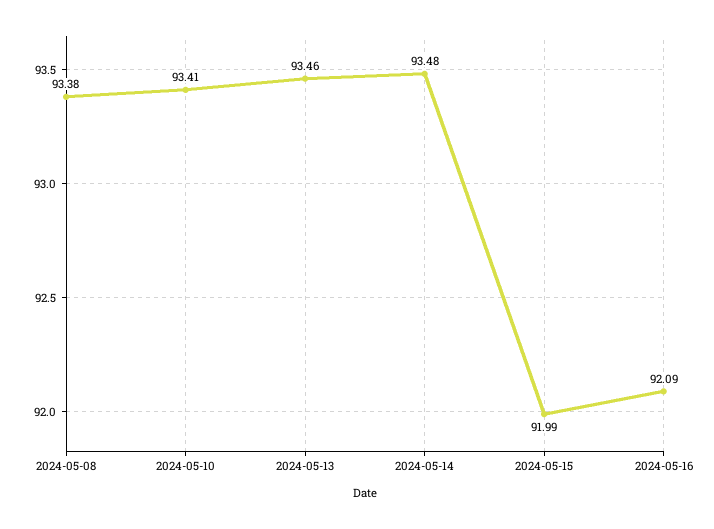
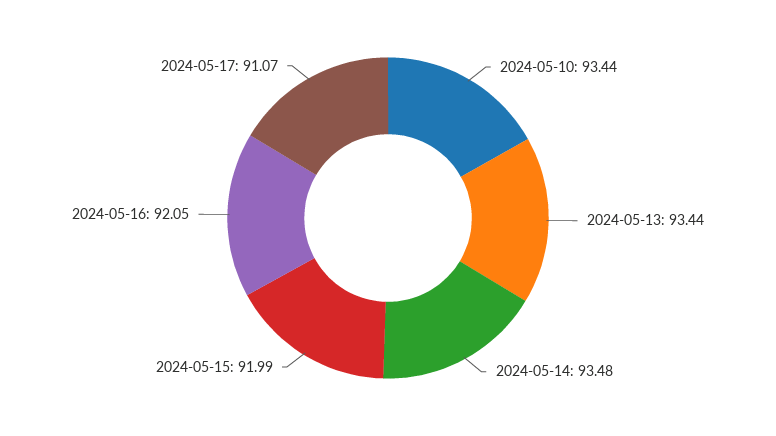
2024-05-08: 93.38 -> none
2024-05-10: 93.41 -> 93.44
2024-05-13: 93.46 -> 93.44
2024-05-16: 92.09 -> 92.05
2024-05-17: none -> 91.07

